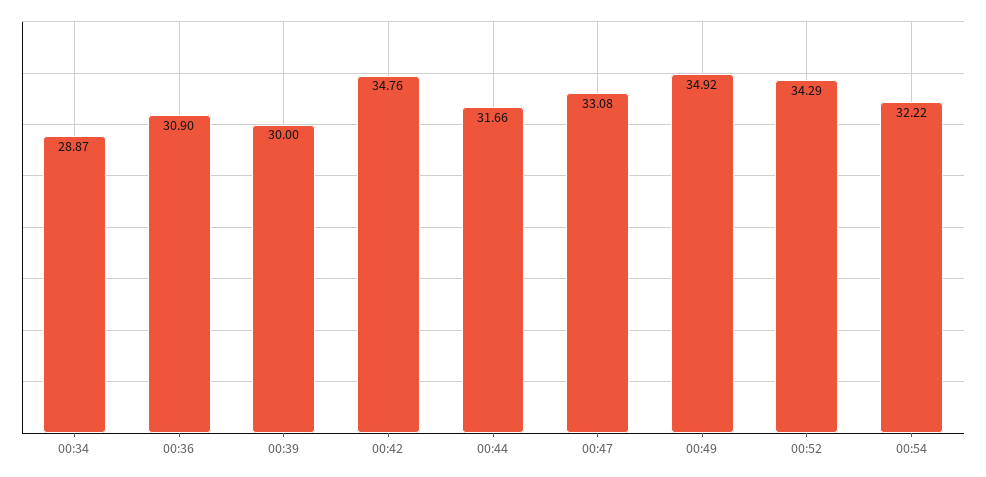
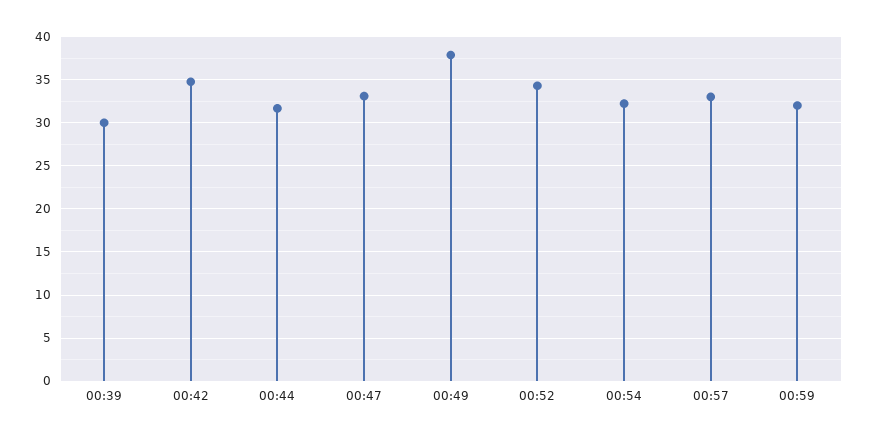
00:34: 28.87 -> none
00:36: 30.9 -> none
00:49: 34.92 -> 38
00:57: none -> 33
00:59: none -> 32

